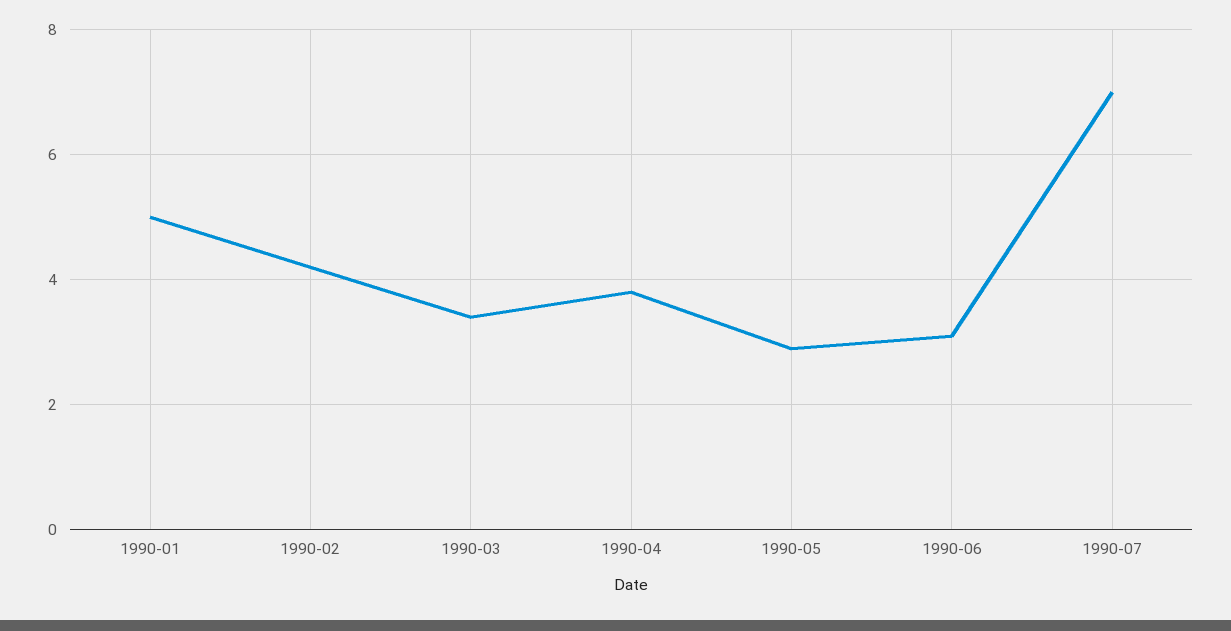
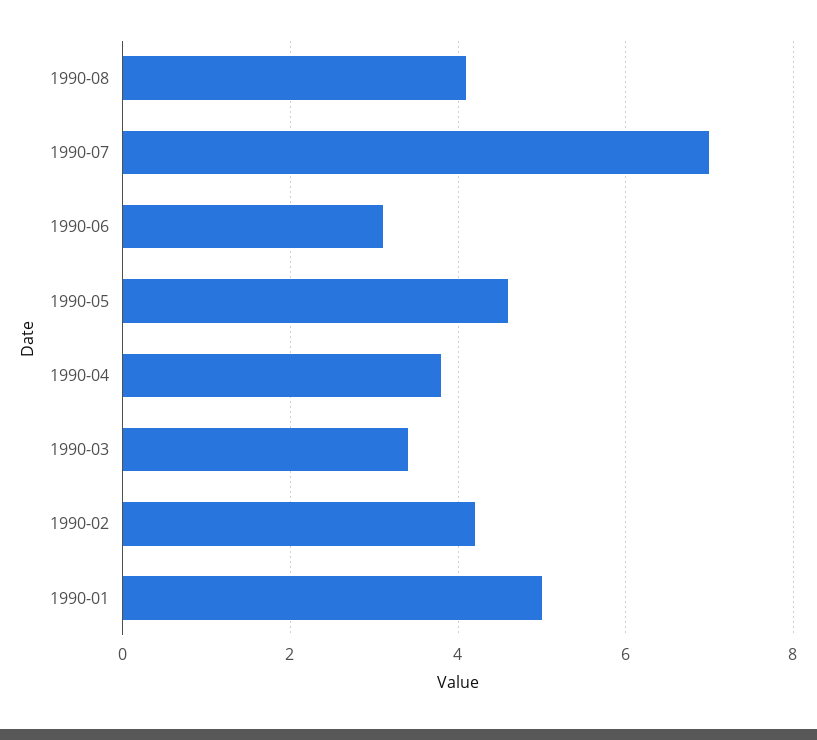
1990-05: 3 -> 4.5
1990-08: none -> 4

